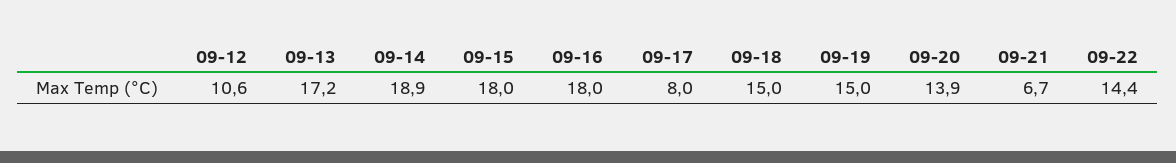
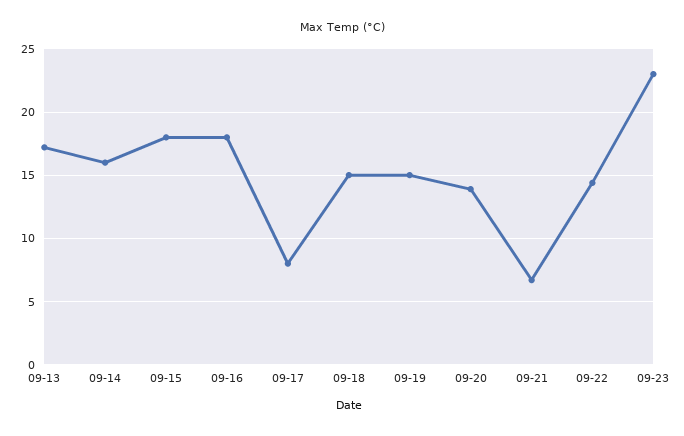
09-12: 10.6 -> none
09-14: 18.9 -> 16
09-23: none -> 23

